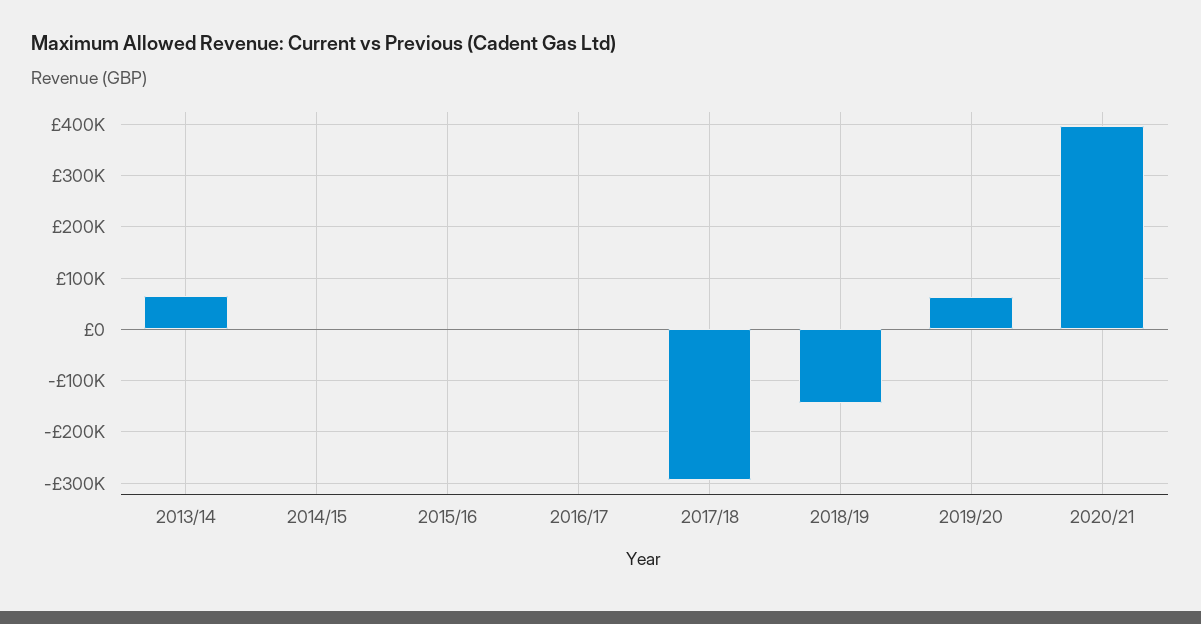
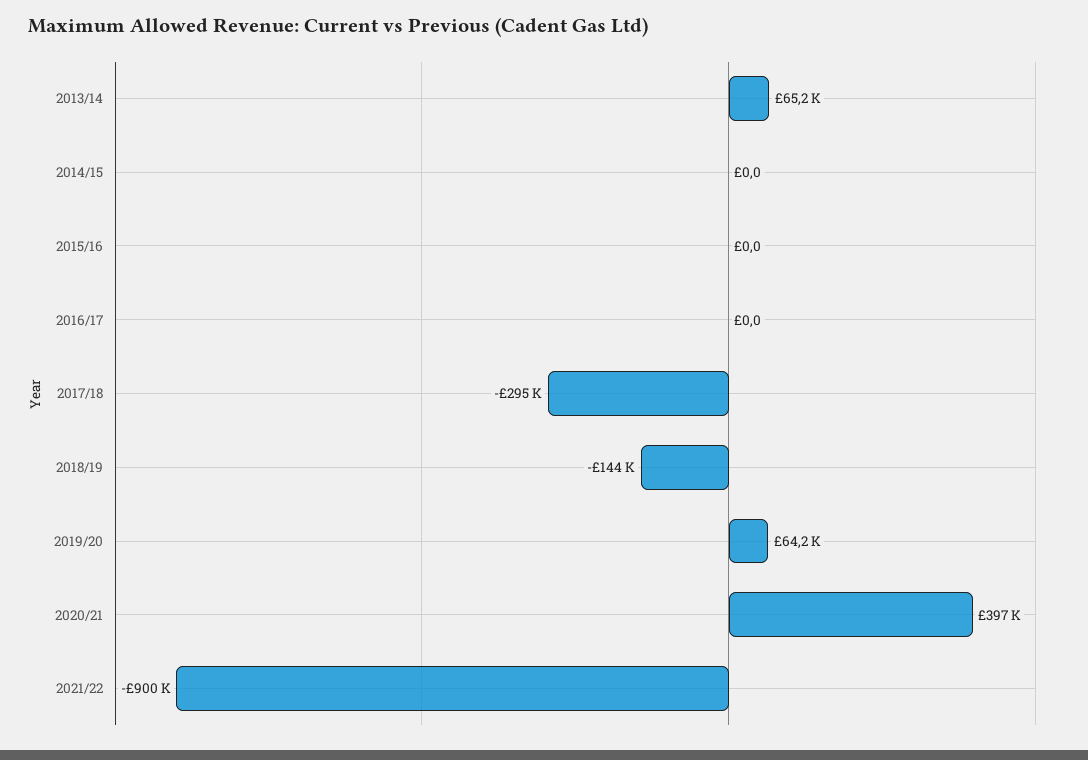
2021/22: none -> -900000

